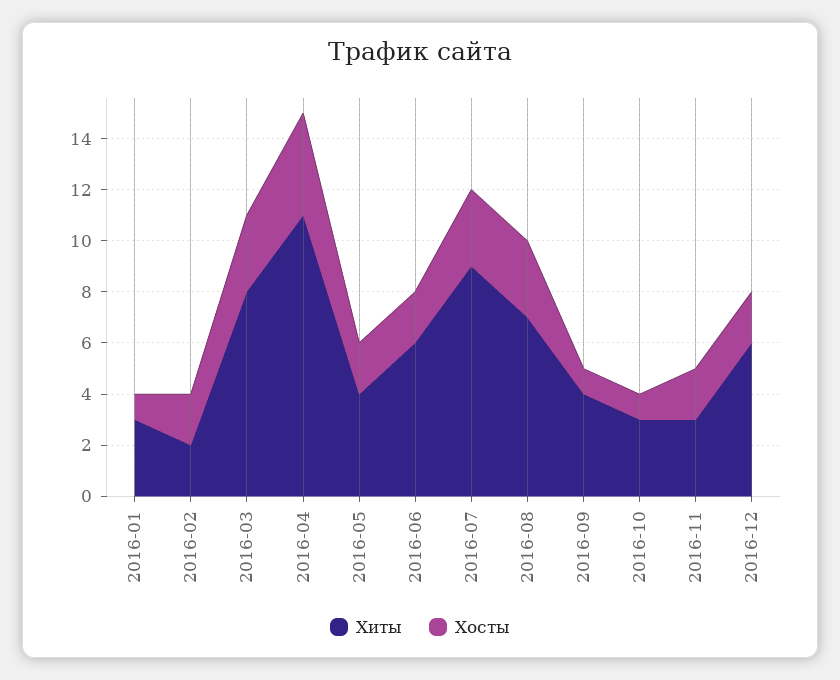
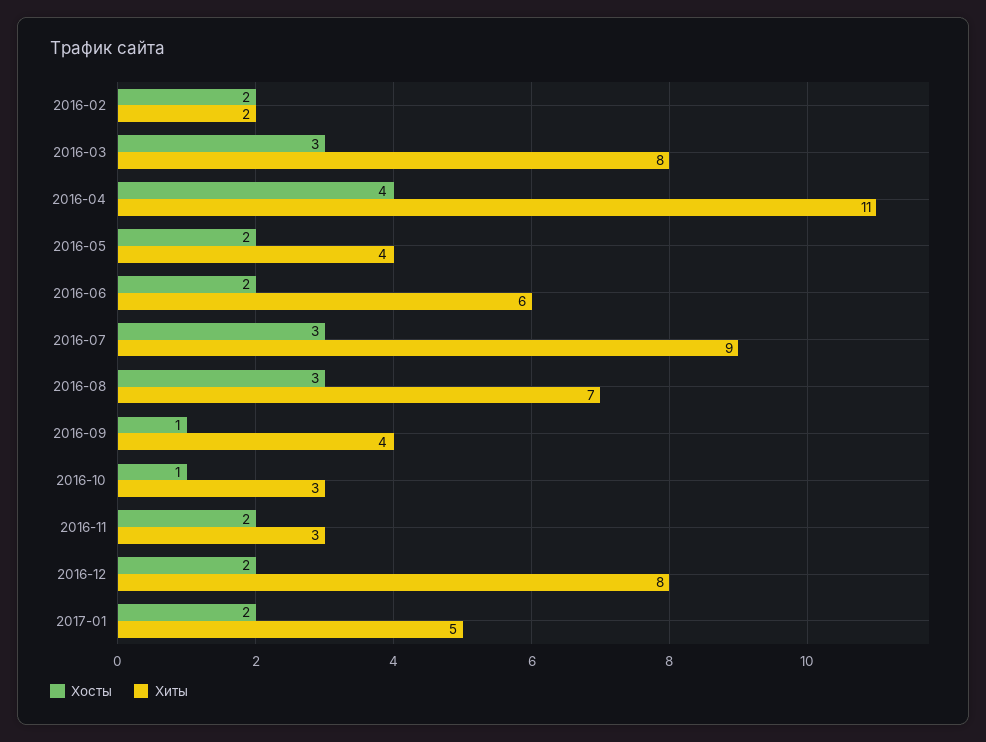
Хиты, 2016-01: 3 -> none
Хосты, 2016-01: 1 -> none
Хиты, 2016-12: 6 -> 8
Хосты, 2017-01: none -> 2
Хиты, 2017-01: none -> 5

